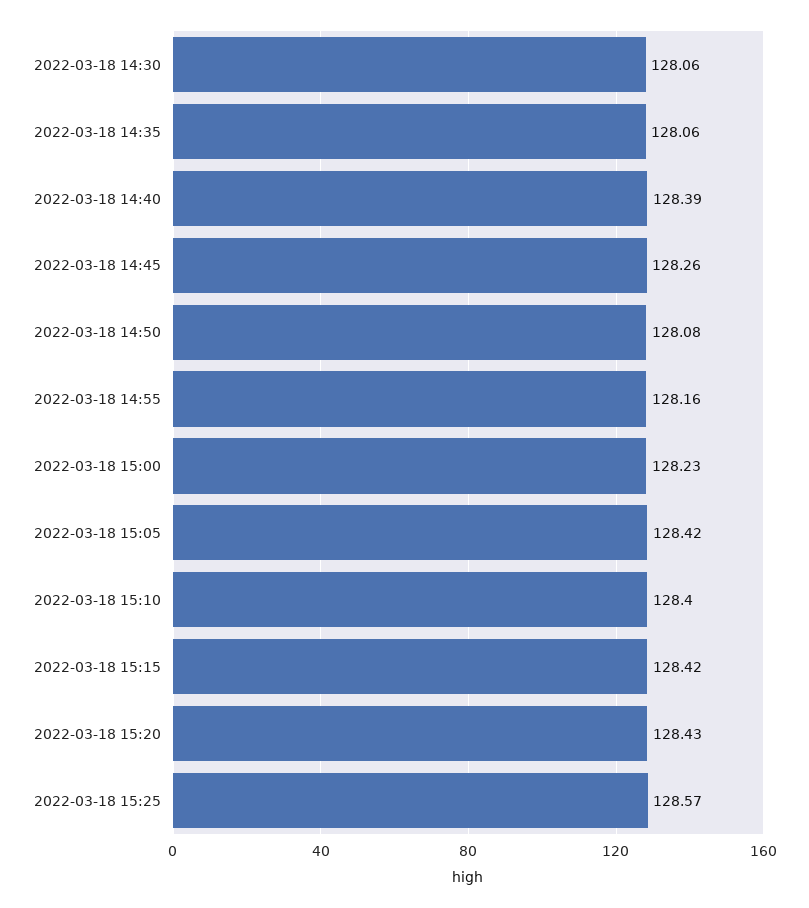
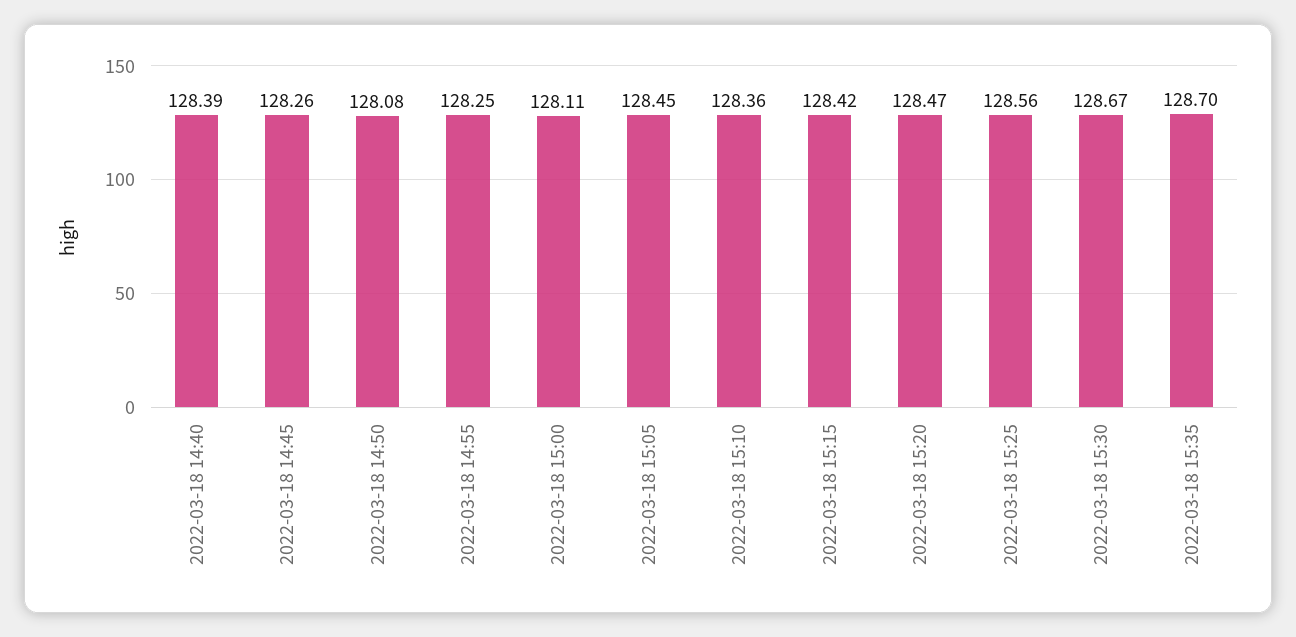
2022-03-18 14:30: 128.06 -> none
2022-03-18 14:35: 128.06 -> none
2022-03-18 14:55: 128.16 -> 128.25
2022-03-18 15:00: 128.23 -> 128.11
2022-03-18 15:05: 128.42 -> 128.45
2022-03-18 15:10: 128.4 -> 128.36
2022-03-18 15:20: 128.43 -> 128.47
2022-03-18 15:25: 128.57 -> 128.56
2022-03-18 15:30: none -> 128.67
2022-03-18 15:35: none -> 128.7

